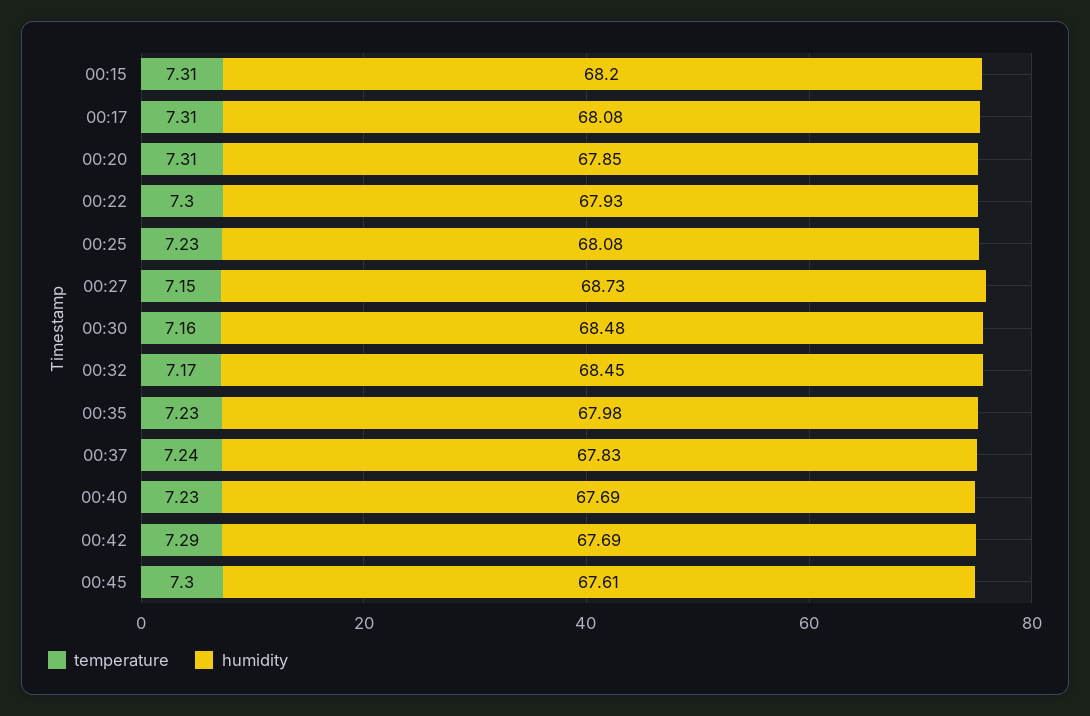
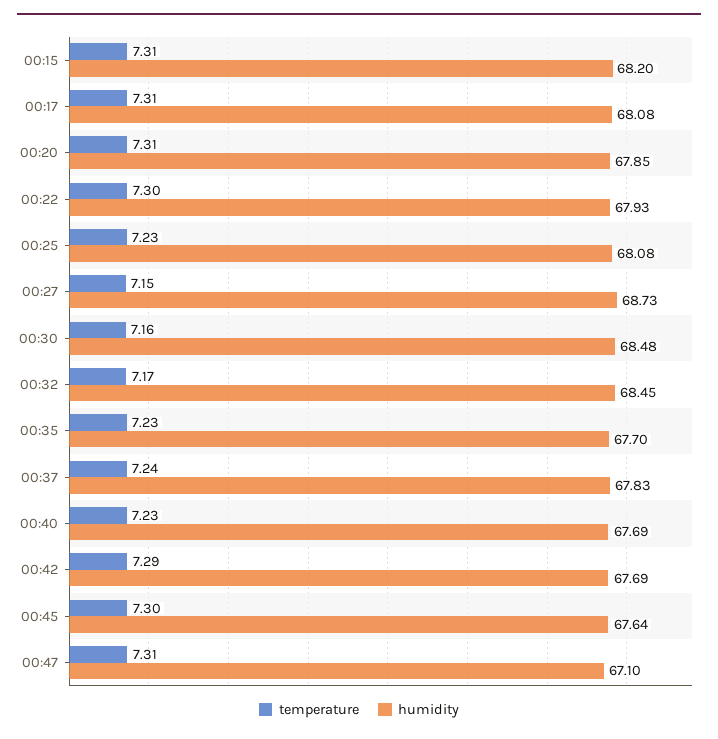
humidity, 00:35: 67.98 -> 67.7
humidity, 00:45: 67.61 -> 67.64
temperature, 00:47: none -> 7.31
humidity, 00:47: none -> 67.1

